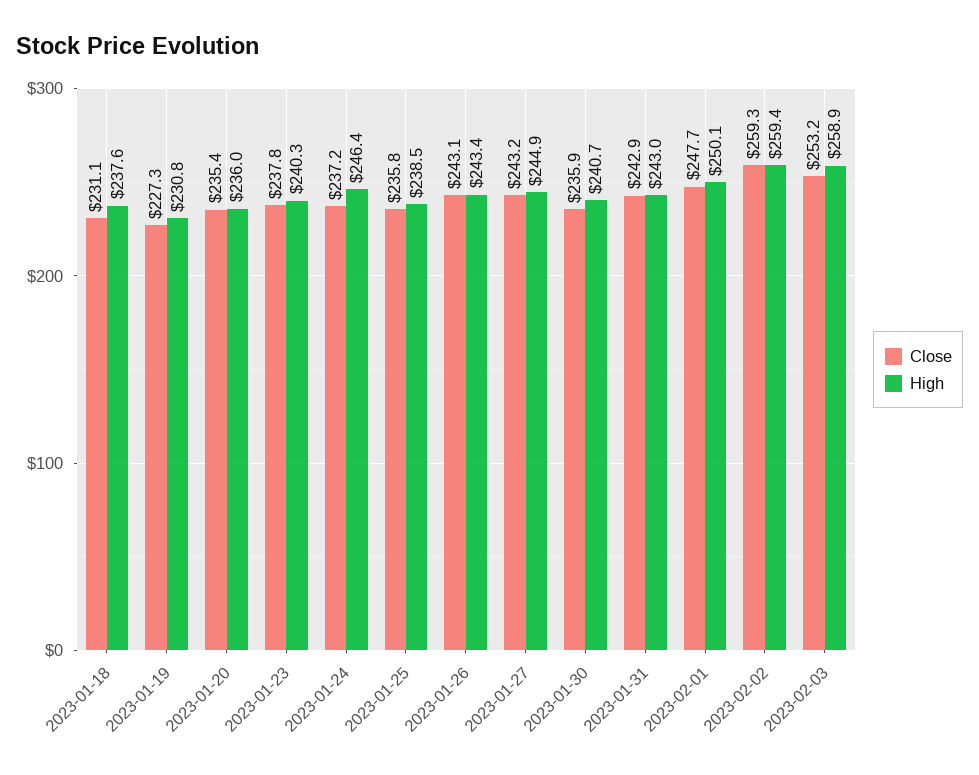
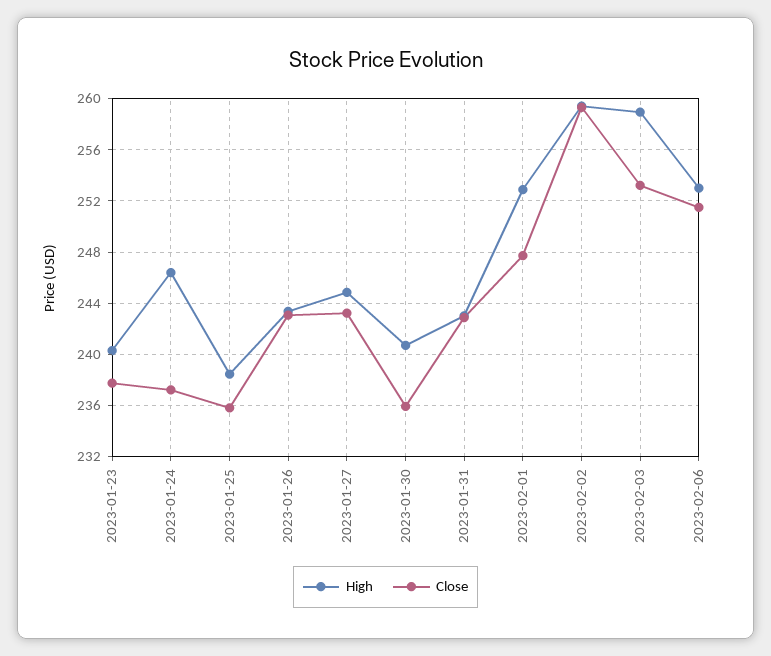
Close, 2023-01-18: 231.1 -> none
High, 2023-01-18: 237.6 -> none
Close, 2023-01-19: 227.3 -> none
High, 2023-01-19: 230.8 -> none
Close, 2023-01-20: 235.4 -> none
High, 2023-01-20: 236 -> none
High, 2023-02-01: 250.1 -> 253
High, 2023-02-06: none -> 253
Close, 2023-02-06: none -> 251.5

